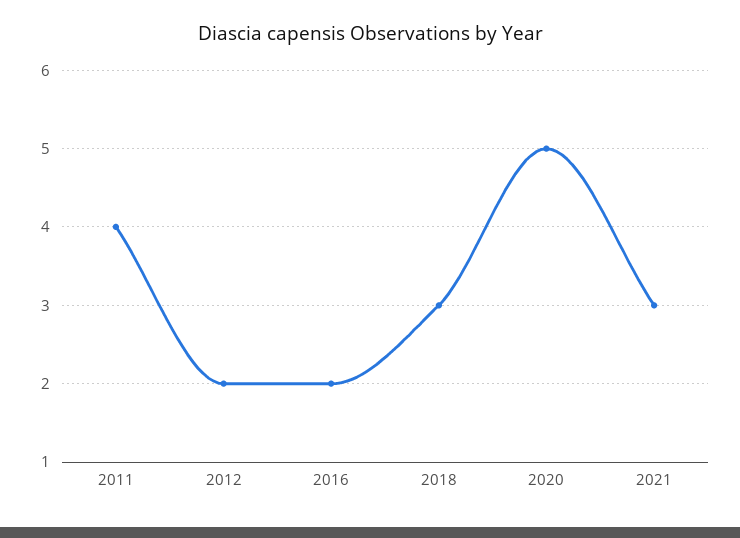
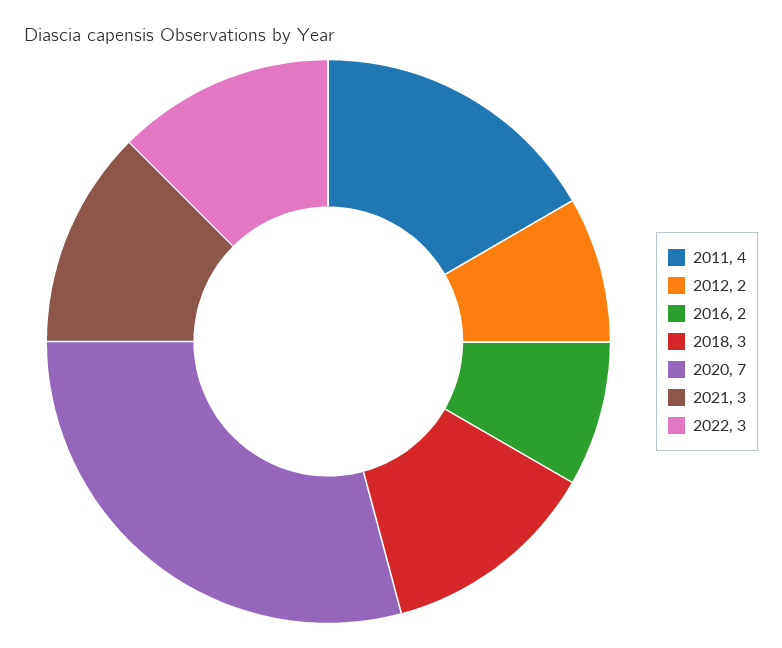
2020: 5 -> 7
2022: none -> 3

